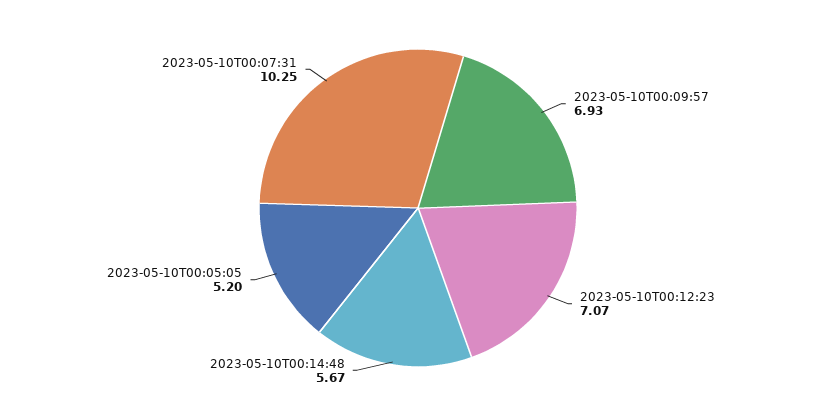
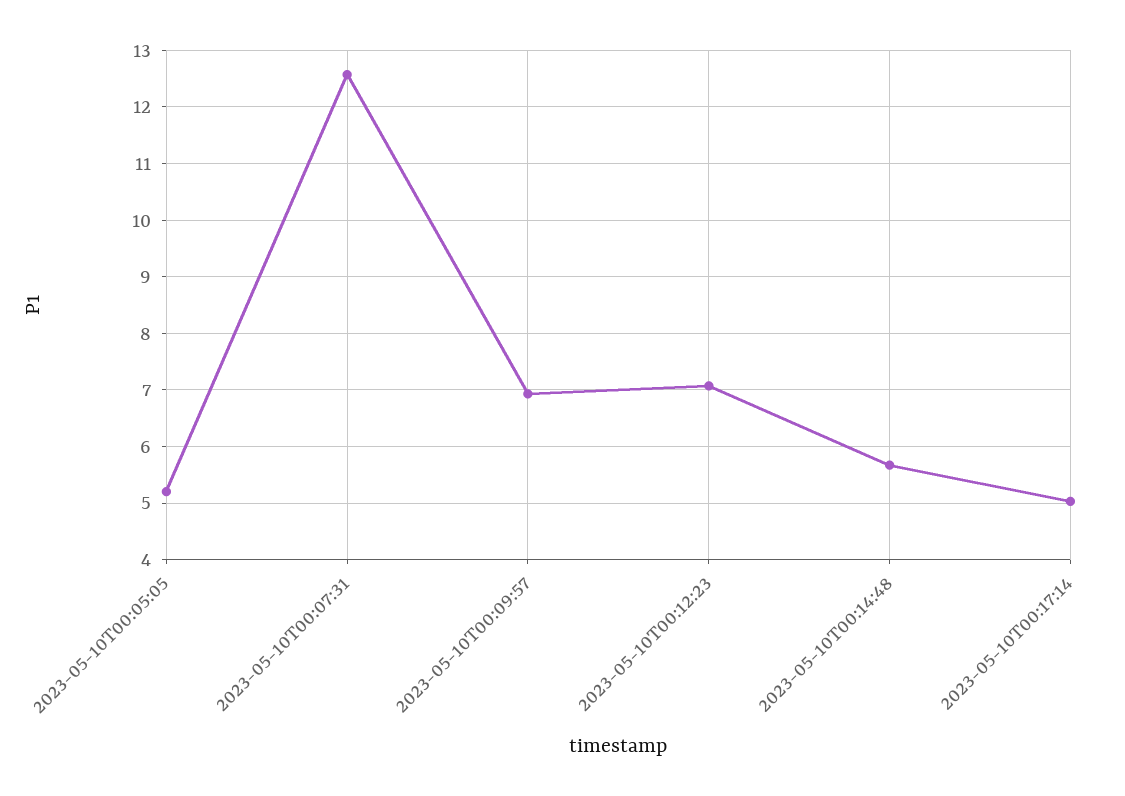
2023-05-10T00:07:31: 10.25 -> 12.6
2023-05-10T00:17:14: none -> 5

